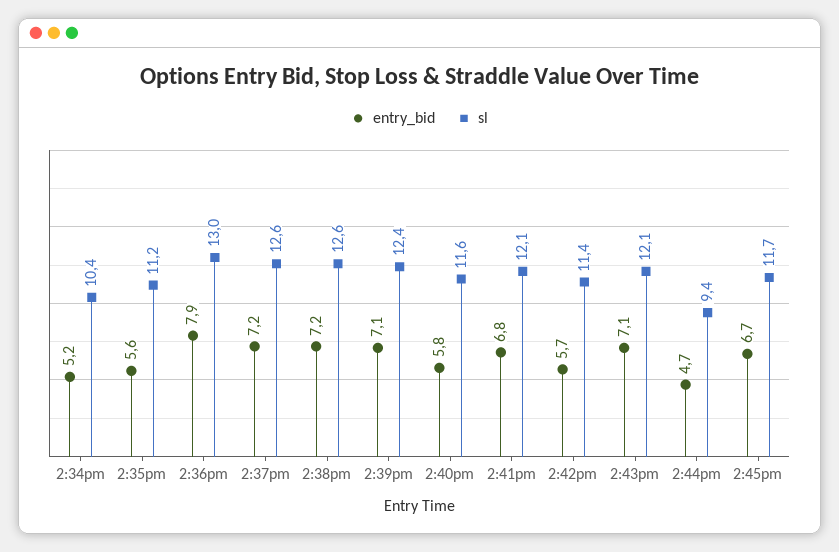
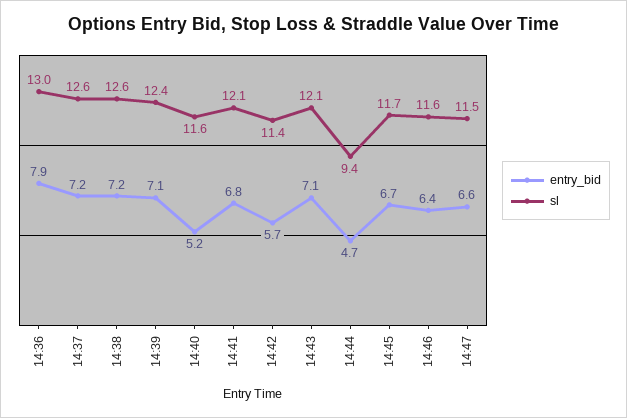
entry_bid, 2:34pm: 5.2 -> none
sl, 2:34pm: 10.4 -> none
entry_bid, 2:35pm: 5.6 -> none
sl, 2:35pm: 11.2 -> none
entry_bid, 2:40pm: 5.8 -> 5.2
entry_bid, 14:46: none -> 6.4
sl, 14:46: none -> 11.6
entry_bid, 14:47: none -> 6.6
sl, 14:47: none -> 11.5

